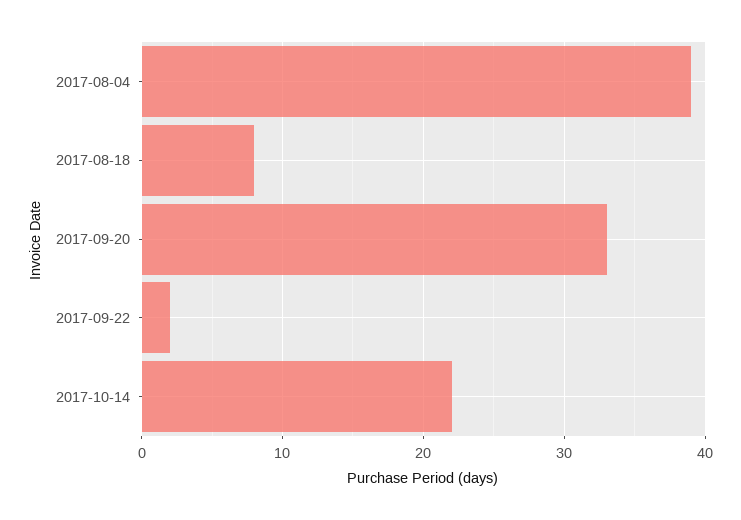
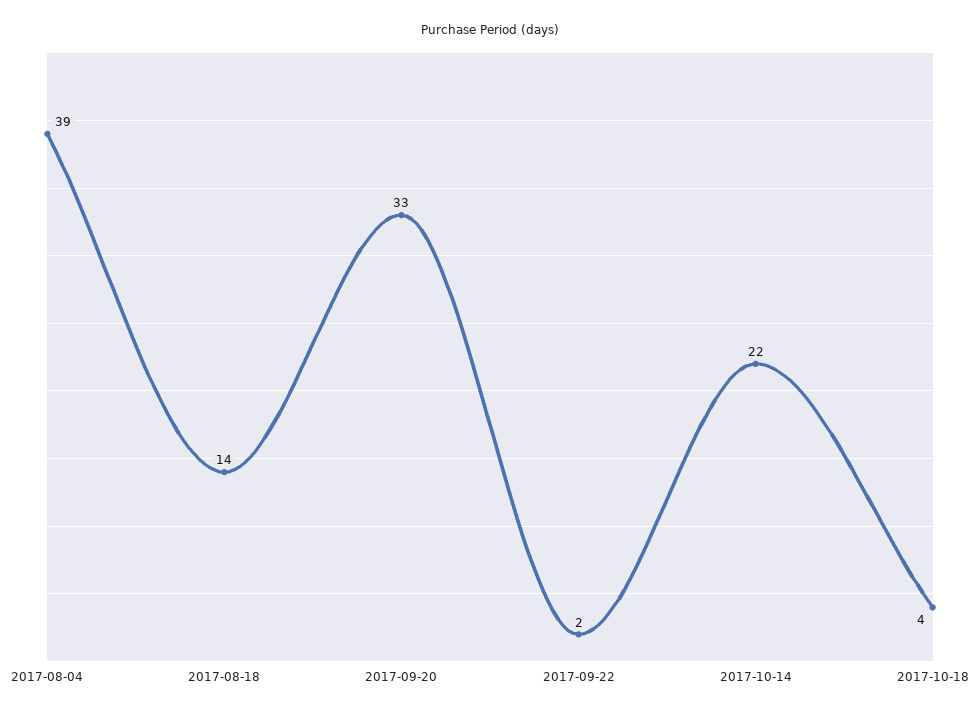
2017-08-18: 8 -> 14
2017-10-18: none -> 4

